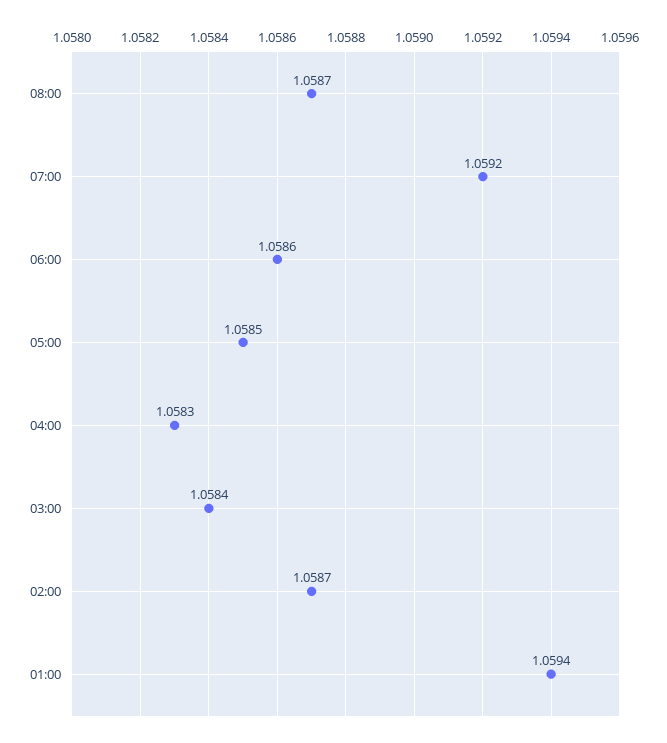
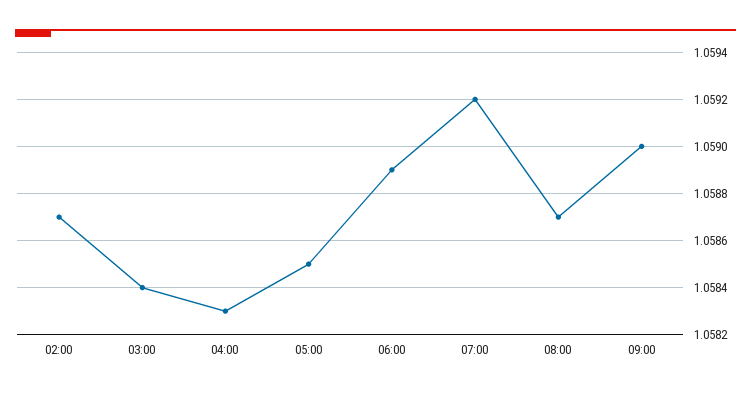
06:00: 1.0586 -> 1.0589
01:00: 1.0594 -> none
09:00: none -> 1.059

